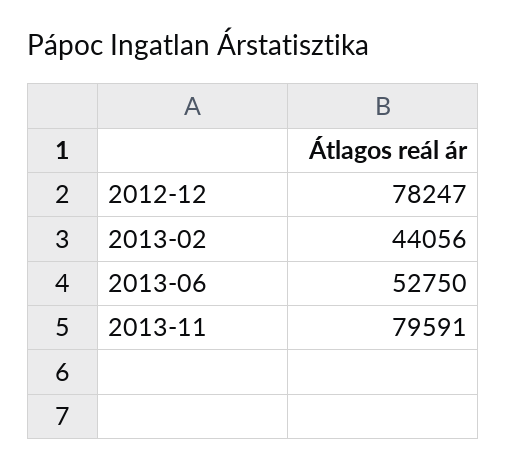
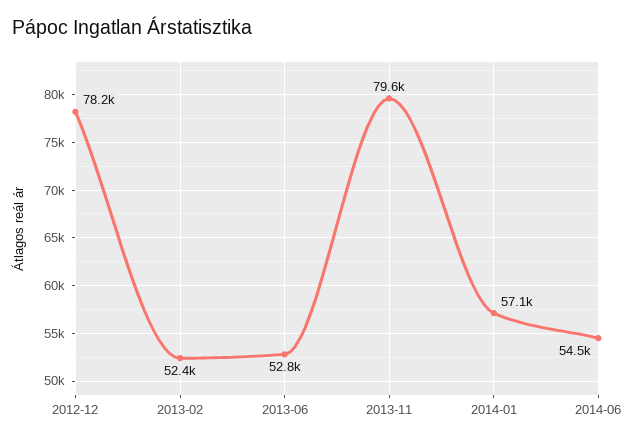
2013-02: 44056 -> 52400
2014-01: none -> 57100
2014-06: none -> 54500

